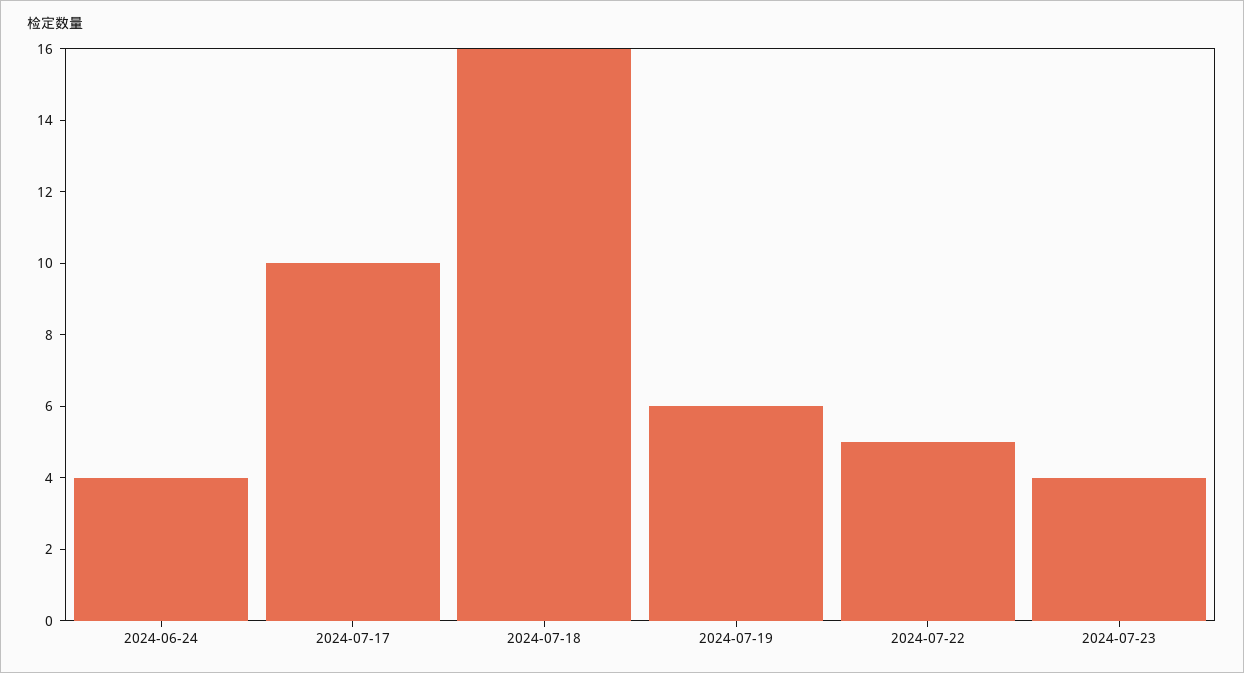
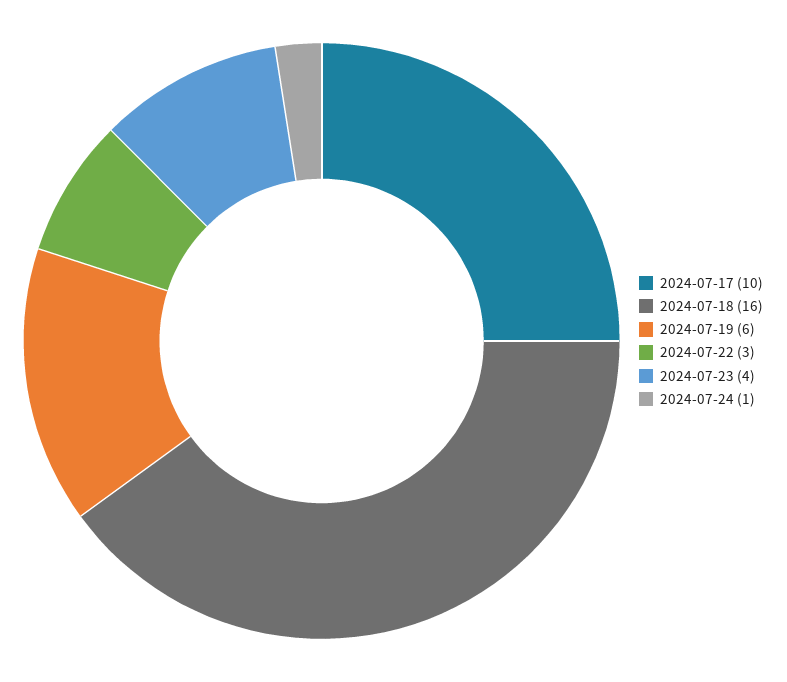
2024-06-24: 4 -> none
2024-07-22: 5 -> 3
2024-07-24: none -> 1

